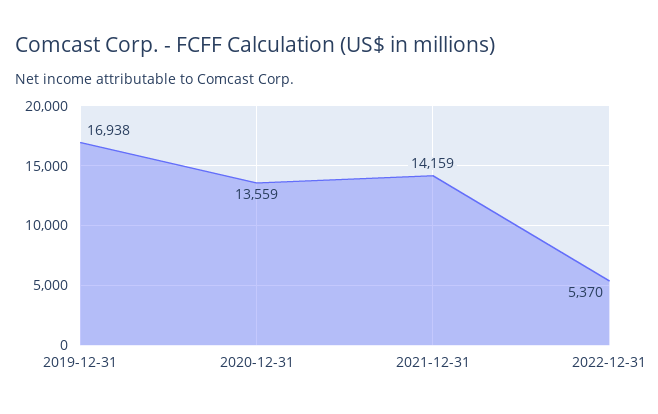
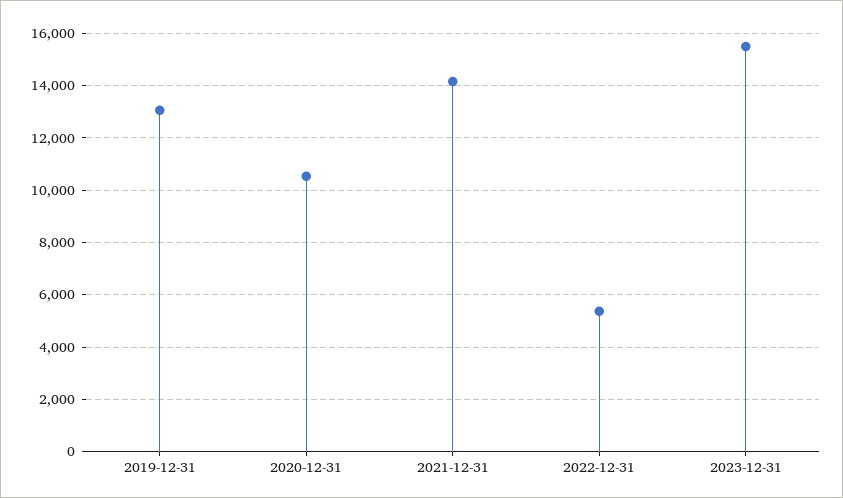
2019-12-31: 16938 -> 13000
2020-12-31: 13559 -> 10500
2023-12-31: none -> 15500

